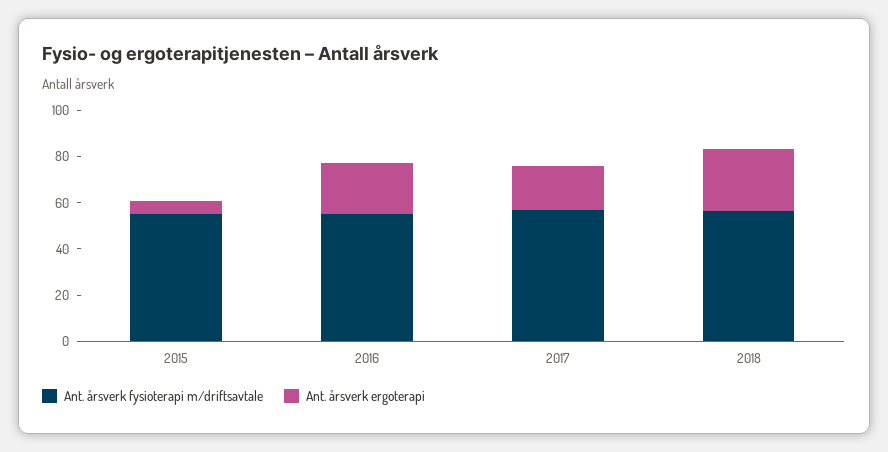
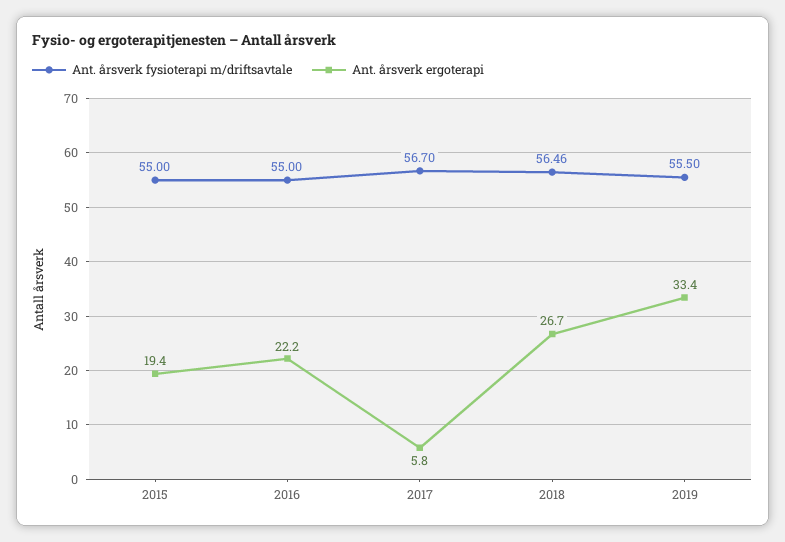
Ant. årsverk ergoterapi, 2015: 5 -> 19.4
Ant. årsverk ergoterapi, 2017: 20 -> 5.8
Ant. årsverk fysioterapi m/driftsavtale, 2019: none -> 55.5
Ant. årsverk ergoterapi, 2019: none -> 33.4

